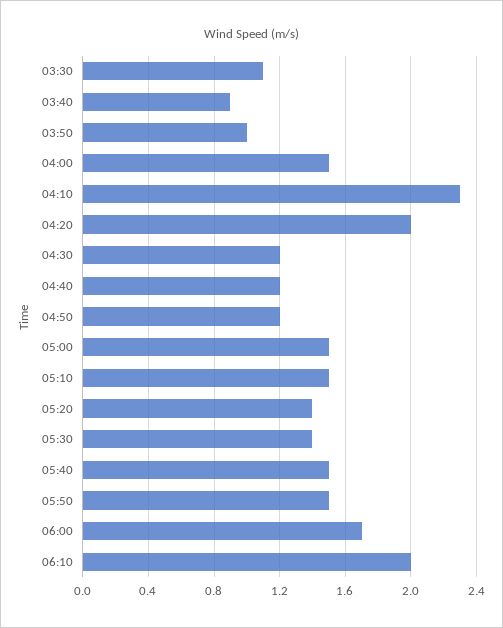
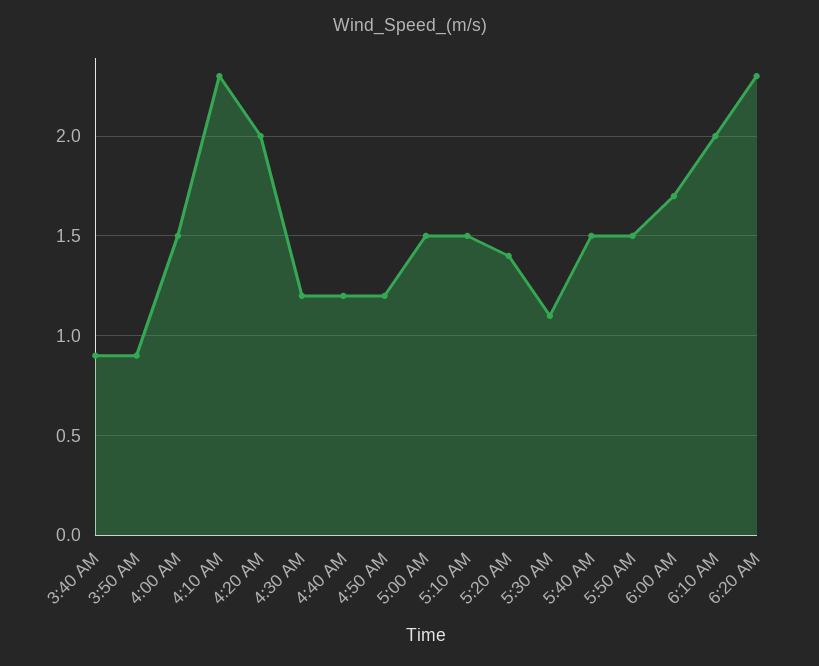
03:30: 1.1 -> none
03:50: 1 -> 0.9
05:30: 1.4 -> 1.1
6:20 AM: none -> 2.3

